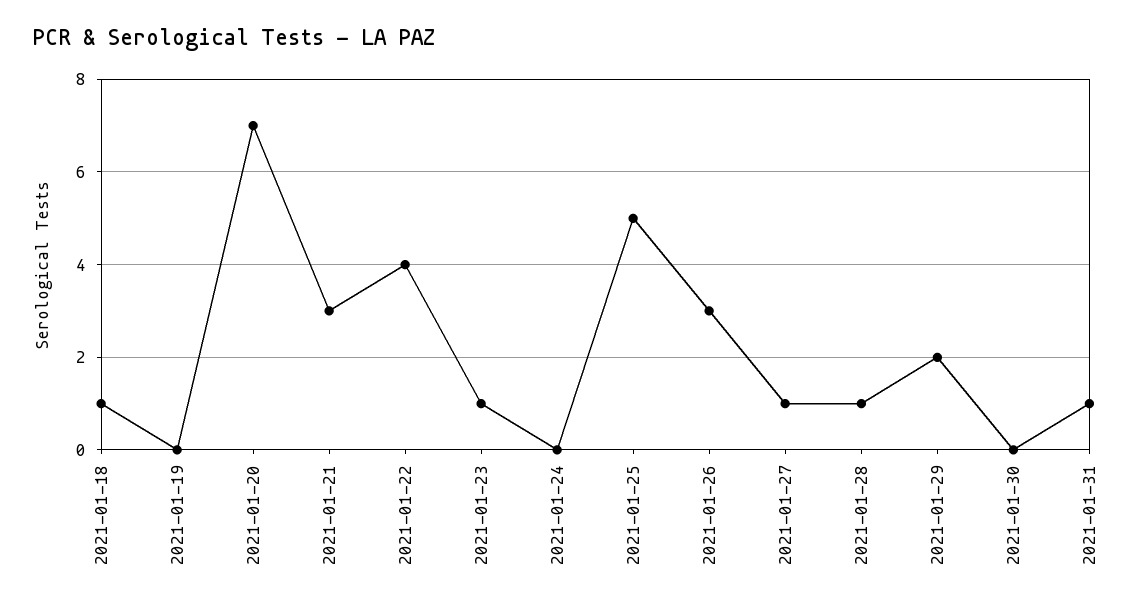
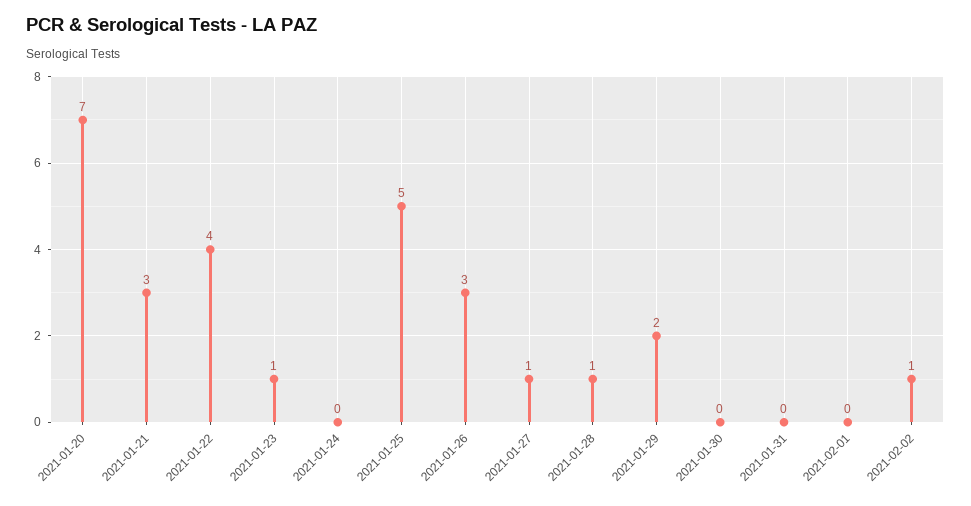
2021-01-18: 1 -> none
2021-01-19: 0 -> none
2021-01-31: 1 -> 0
2021-02-01: none -> 0
2021-02-02: none -> 1

